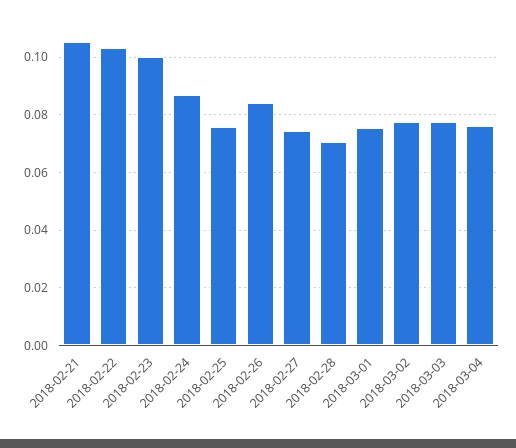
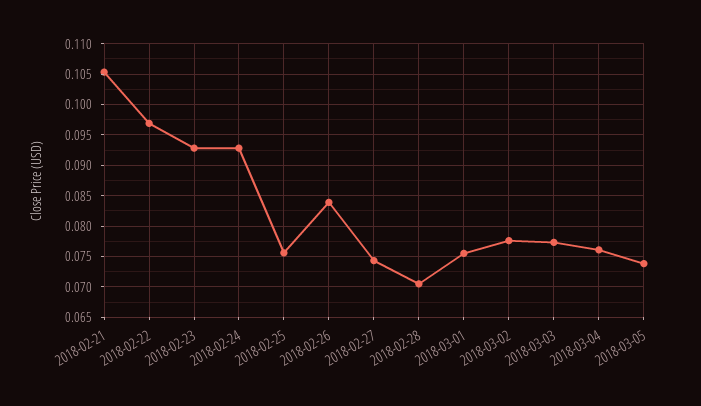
2018-02-22: 0.1025 -> 0.097
2018-02-23: 0.1 -> 0.093
2018-02-24: 0.0875 -> 0.093
2018-03-05: none -> 0.074

